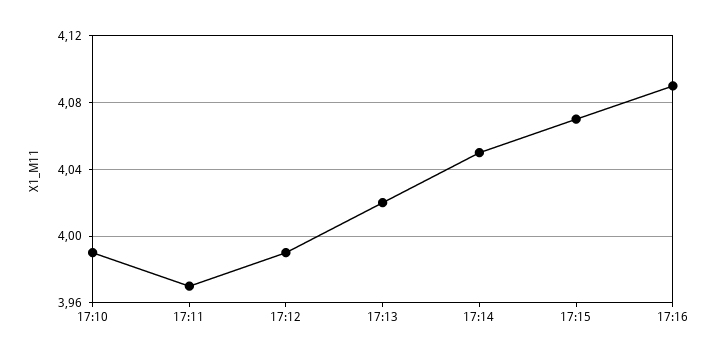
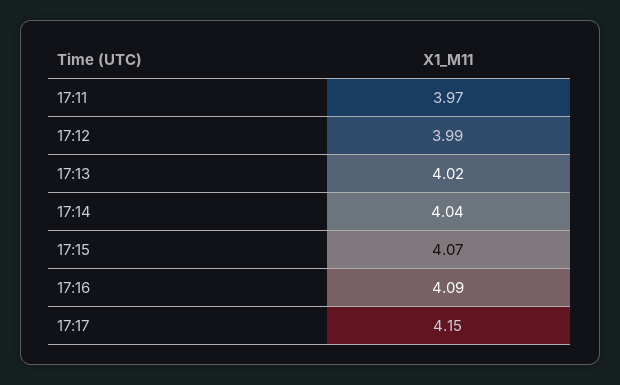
17:10: 3.99 -> none
17:14: 4.05 -> 4.04
17:17: none -> 4.15

